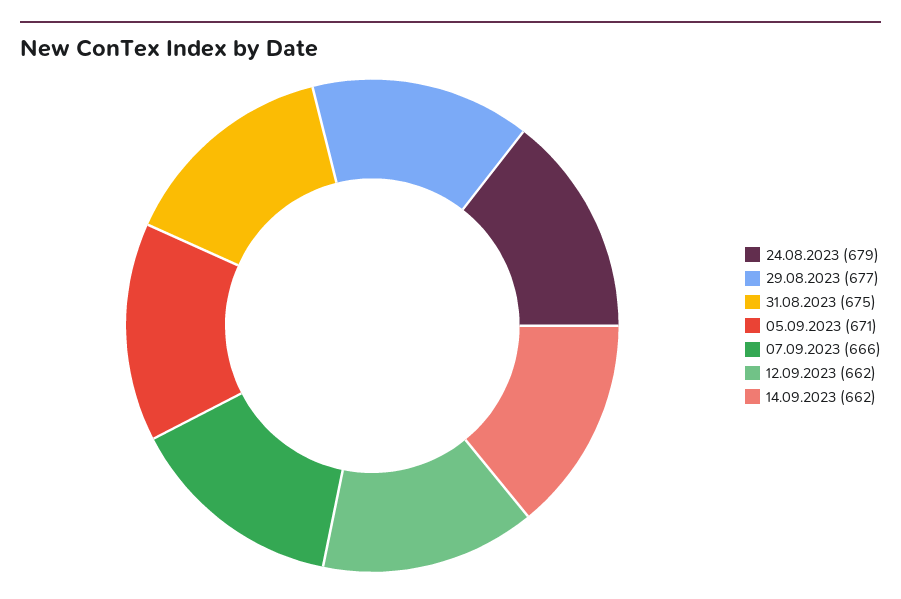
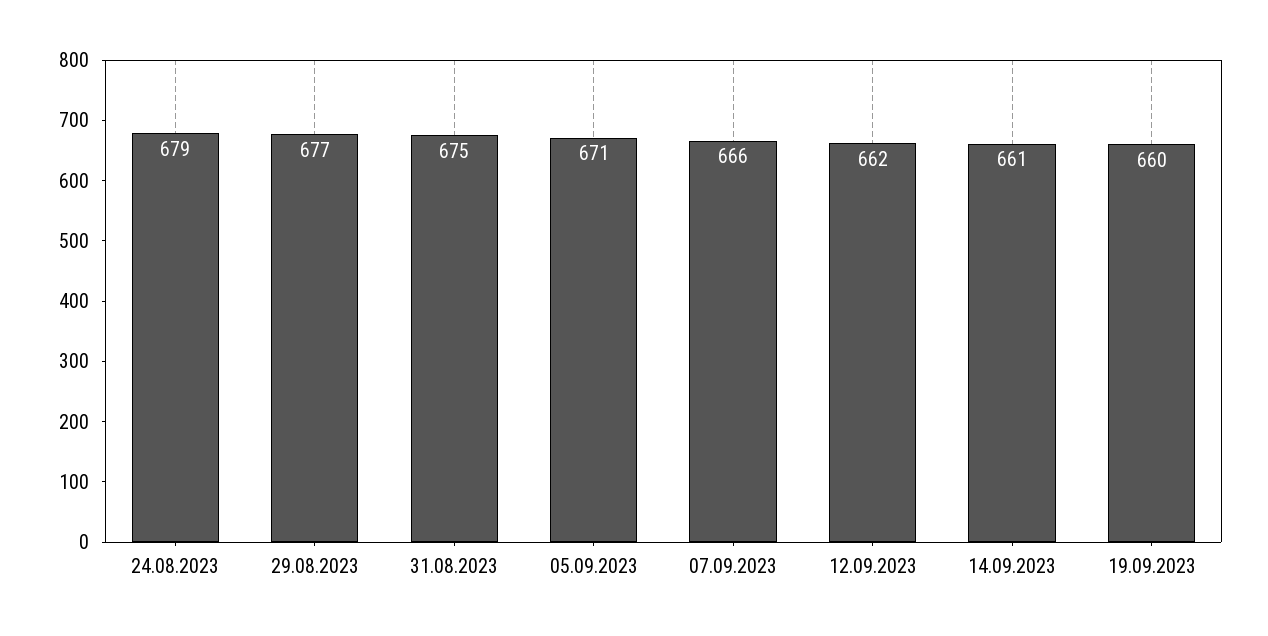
14.09.2023: 662 -> 661
19.09.2023: none -> 660

